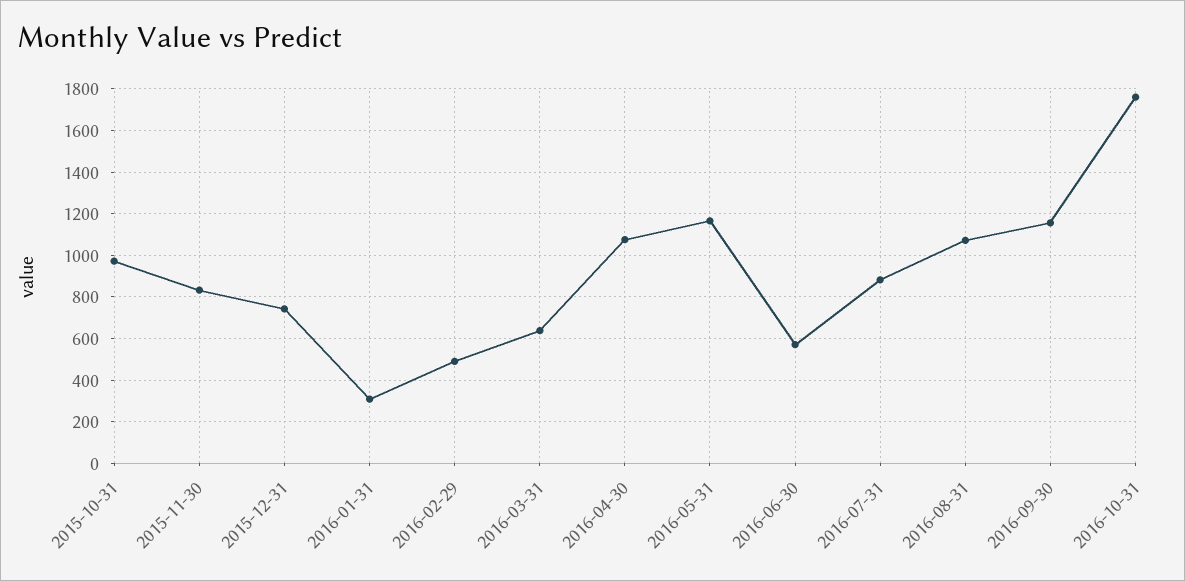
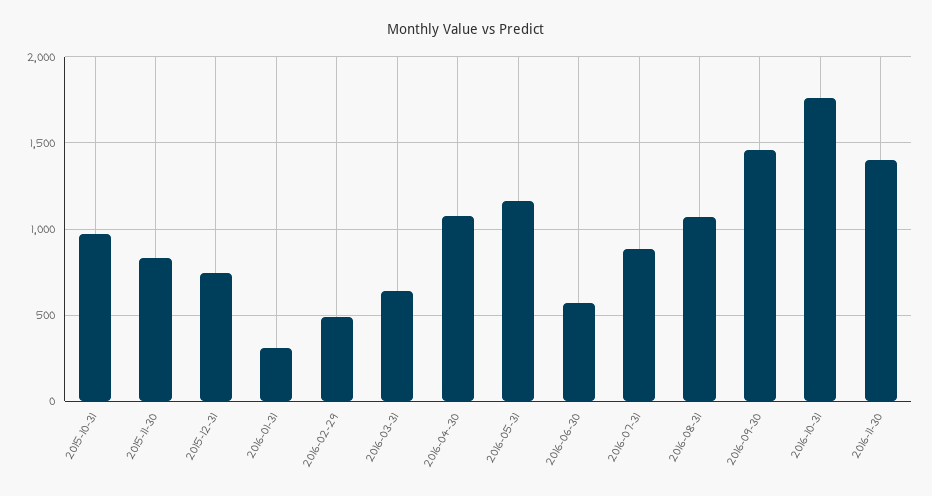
2016-09-30: 1150 -> 1450
2016-11-30: none -> 1400

